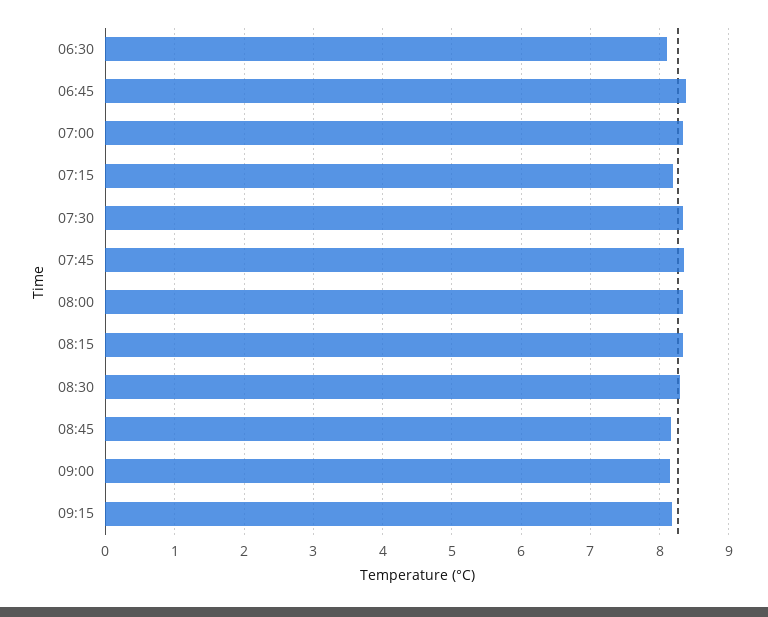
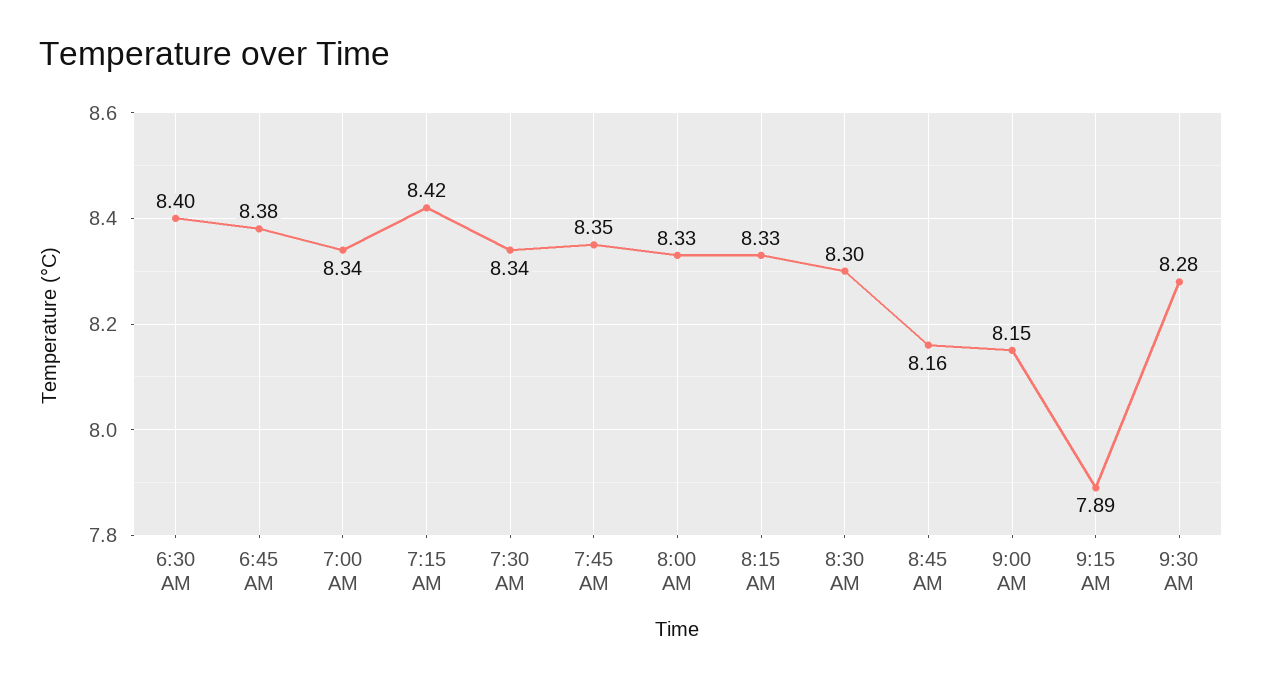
06:30: 8.1 -> 8.4
07:15: 8.2 -> 8.42
09:15: 8.2 -> 7.89
9:30 AM: none -> 8.28

